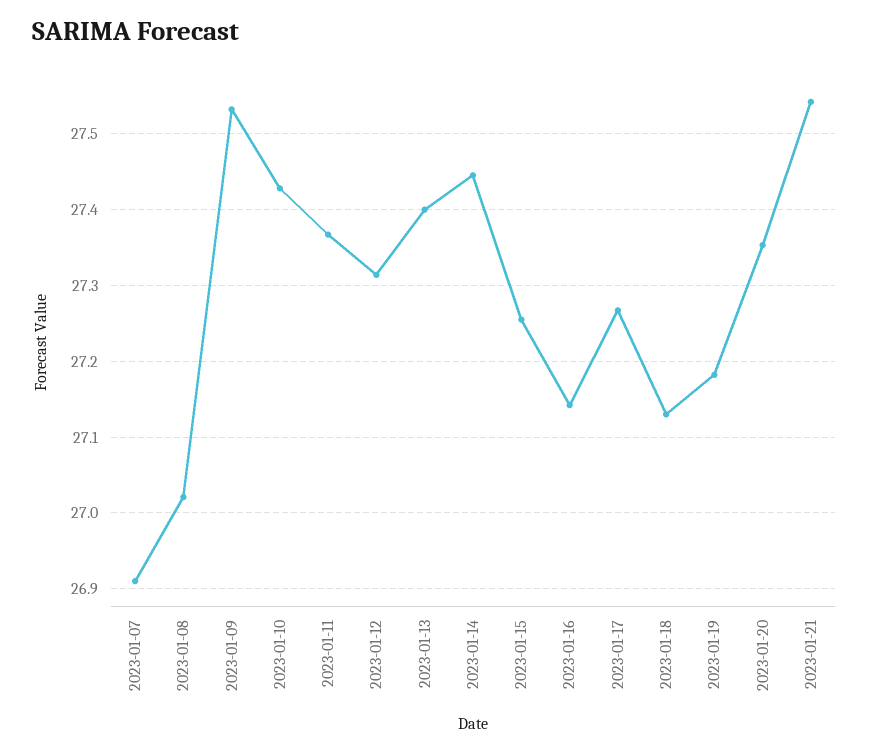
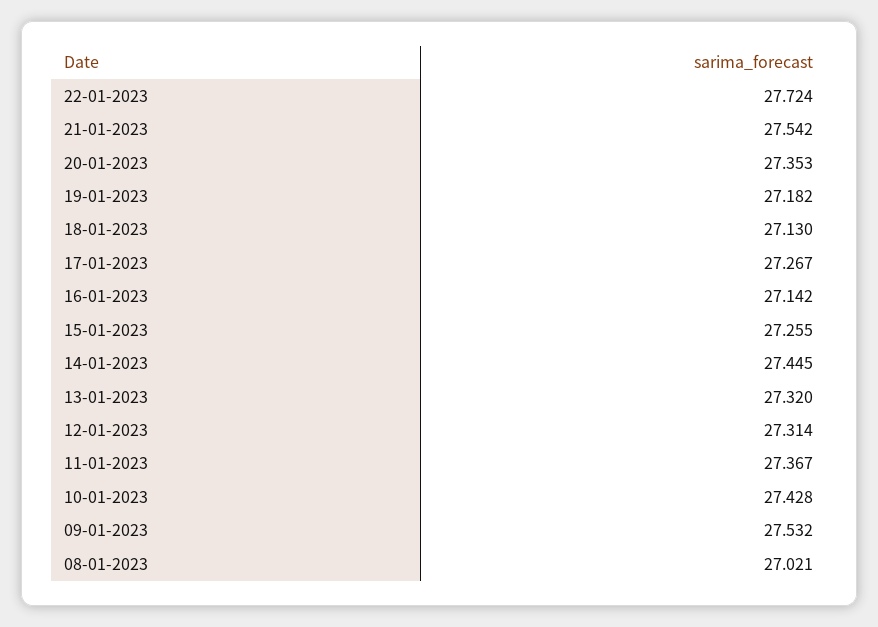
2023-01-07: 26.91 -> none
2023-01-13: 27.4 -> 27.32
22-01-2023: none -> 27.724

